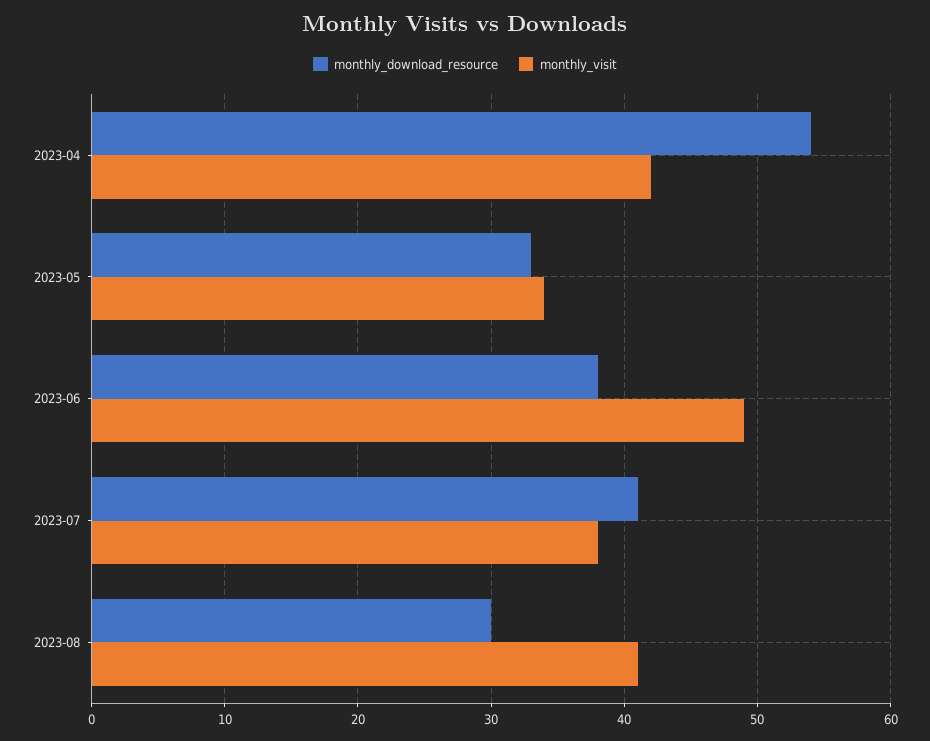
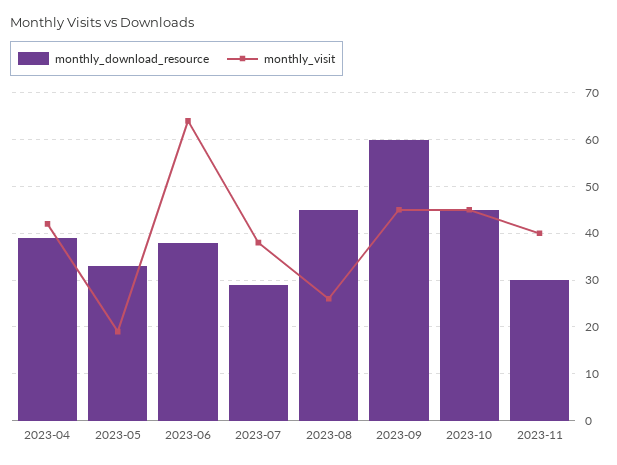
monthly_download_resource, 2023-04: 54 -> 40
monthly_visit, 2023-05: 34 -> 20
monthly_visit, 2023-06: 49 -> 65
monthly_download_resource, 2023-07: 41 -> 30
monthly_download_resource, 2023-08: 30 -> 45
monthly_visit, 2023-08: 41 -> 25
monthly_download_resource, 2023-09: none -> 60
monthly_visit, 2023-09: none -> 45
monthly_download_resource, 2023-10: none -> 45
monthly_visit, 2023-10: none -> 45
monthly_download_resource, 2023-11: none -> 30
monthly_visit, 2023-11: none -> 40

